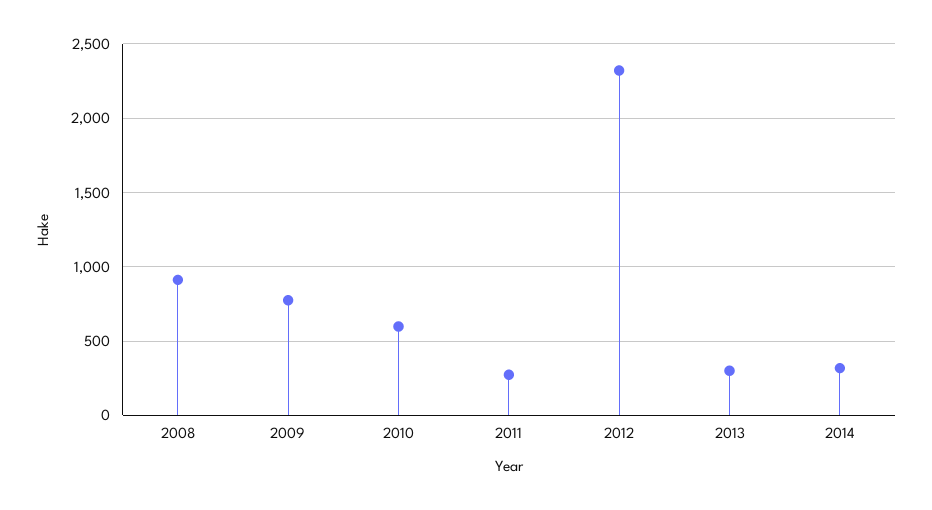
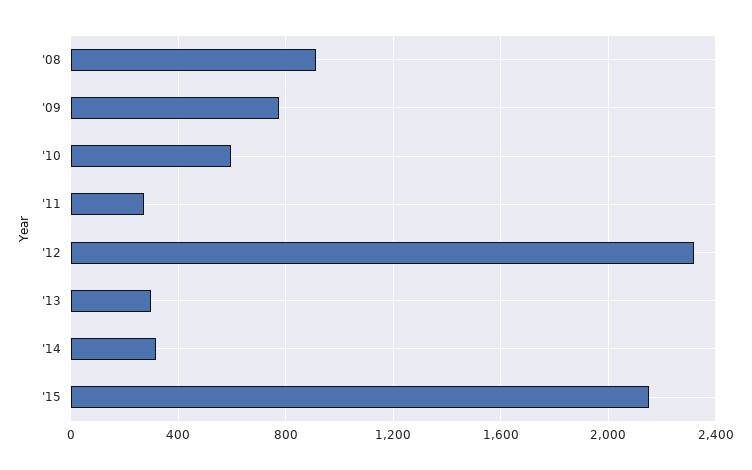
'15: none -> 2150

